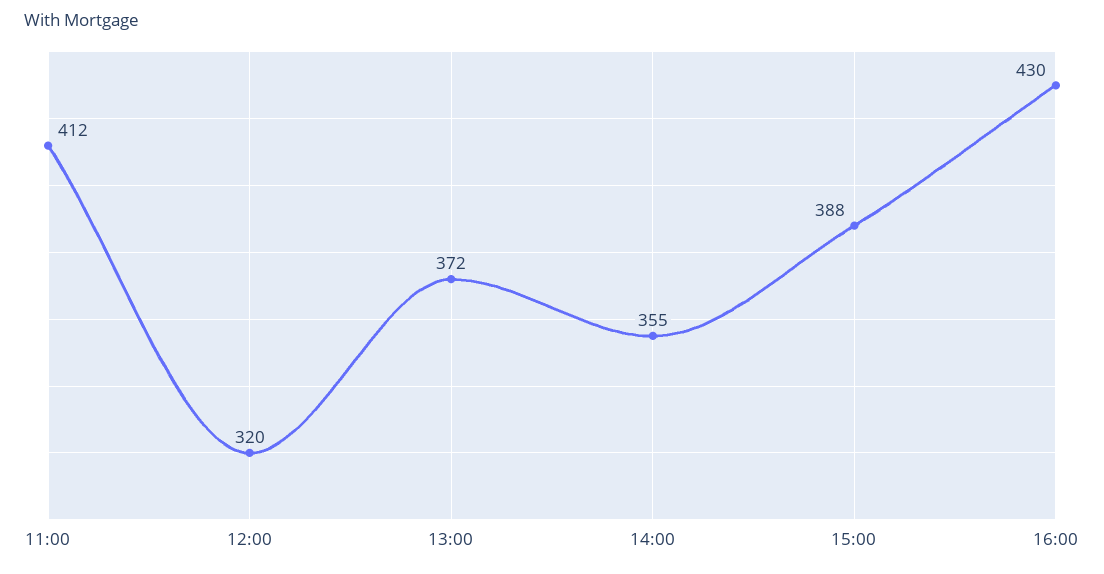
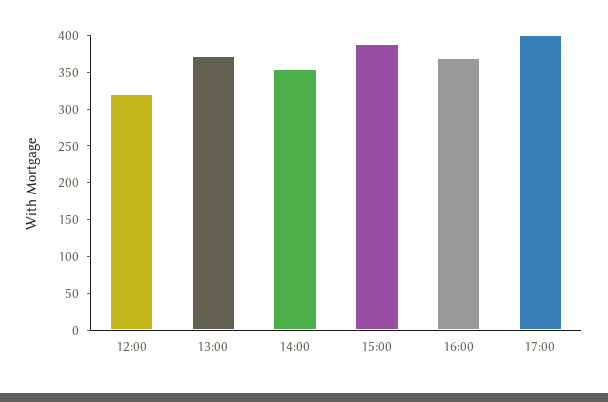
11:00: 412 -> none
16:00: 430 -> 375
17:00: none -> 400

